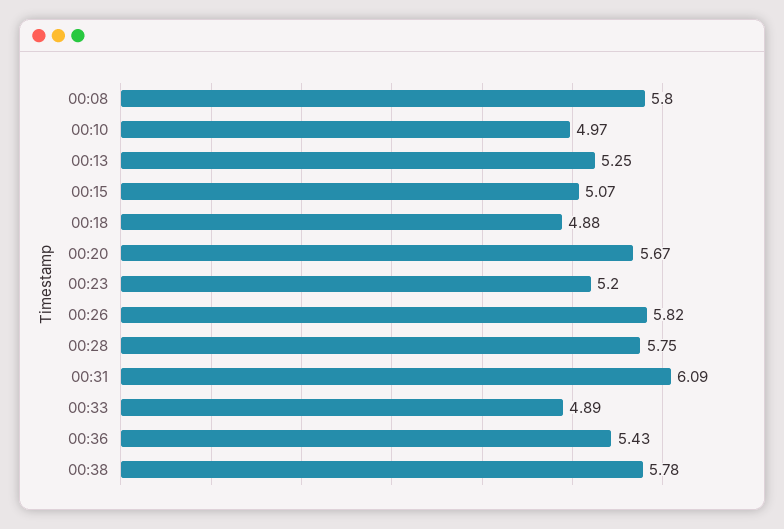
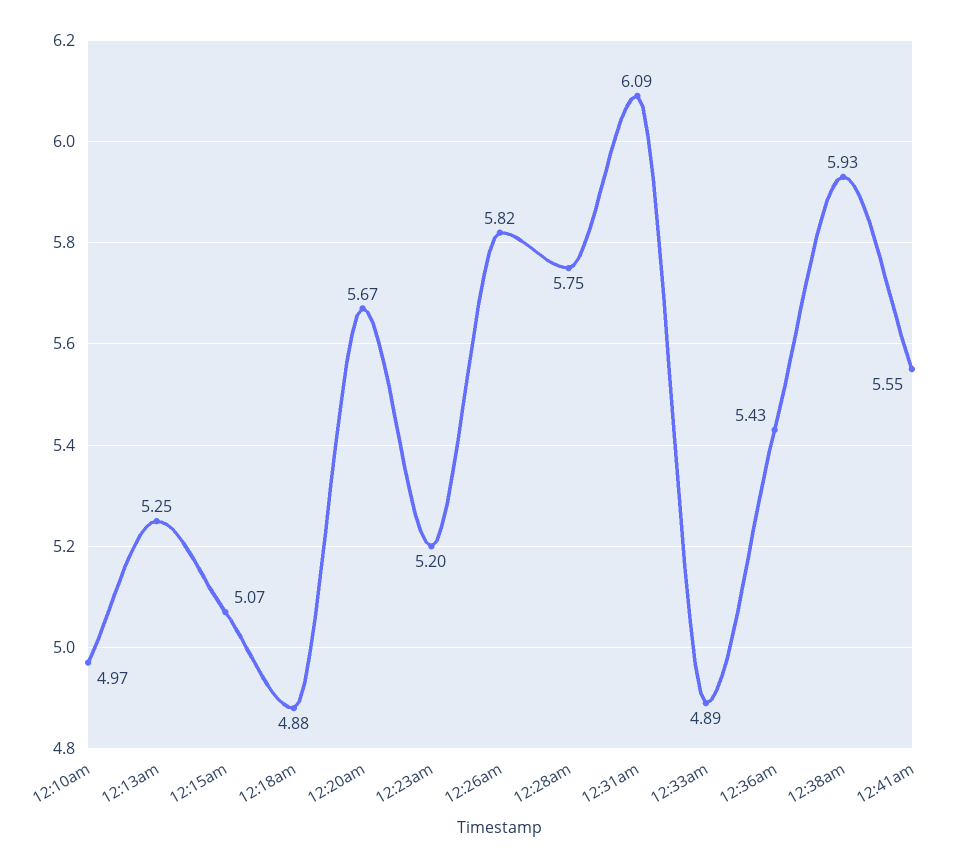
00:08: 5.8 -> none
00:38: 5.78 -> 5.93
12:41am: none -> 5.55

